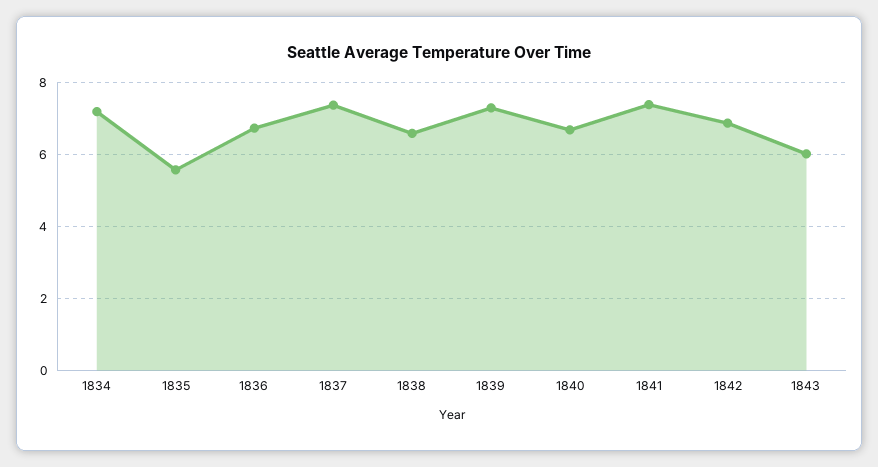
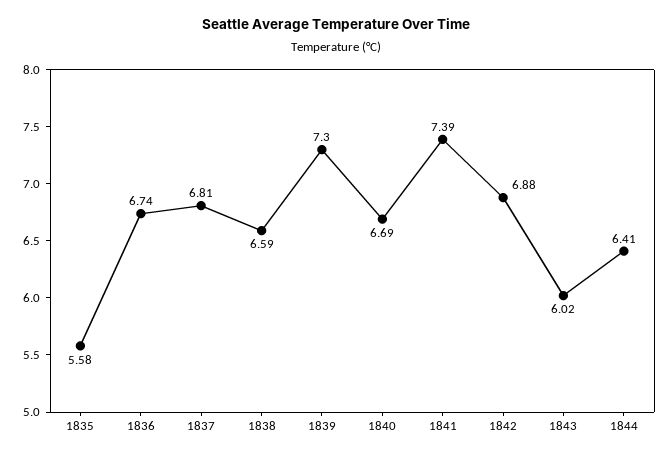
1834: 7.2 -> none
1837: 7.4 -> 6.81
1844: none -> 6.41

